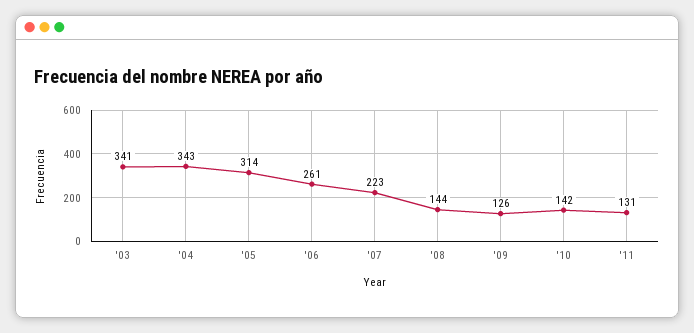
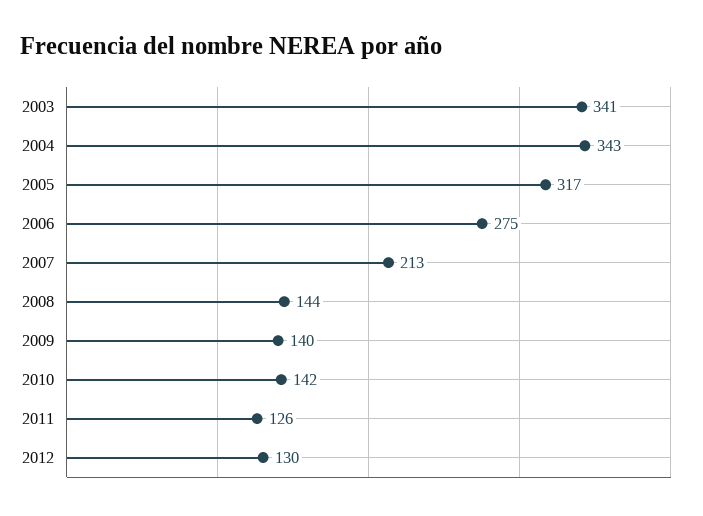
'05: 314 -> 317
'06: 261 -> 275
'07: 223 -> 213
'09: 126 -> 140
'11: 131 -> 126
2012: none -> 130

